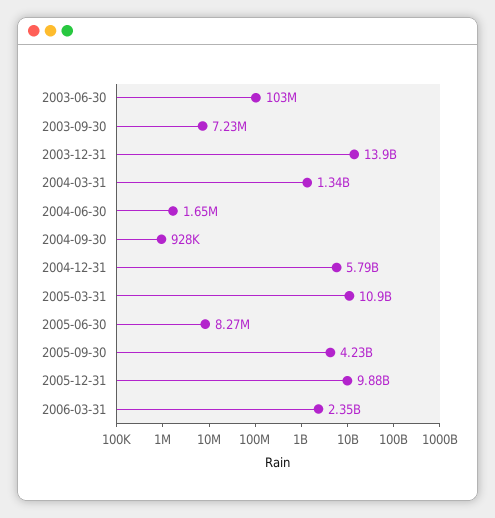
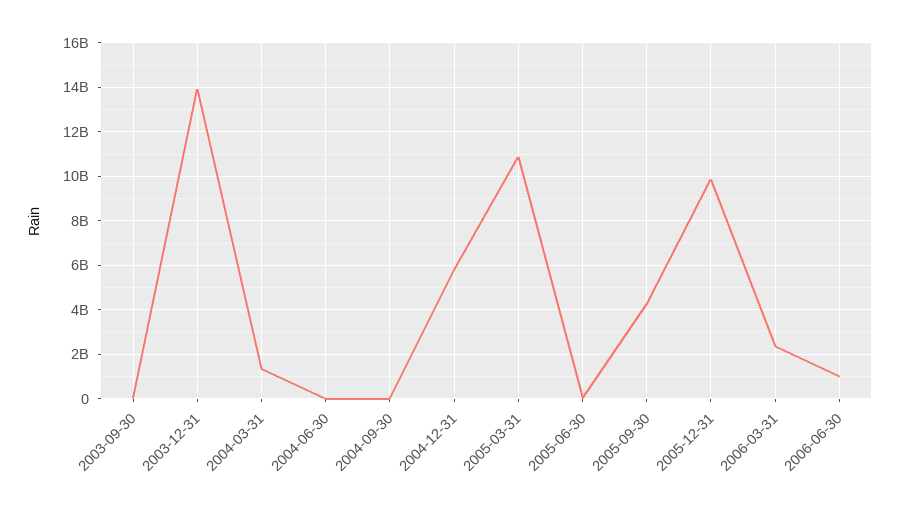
2003-06-30: 103000000 -> none
2006-06-30: none -> 1000000000

